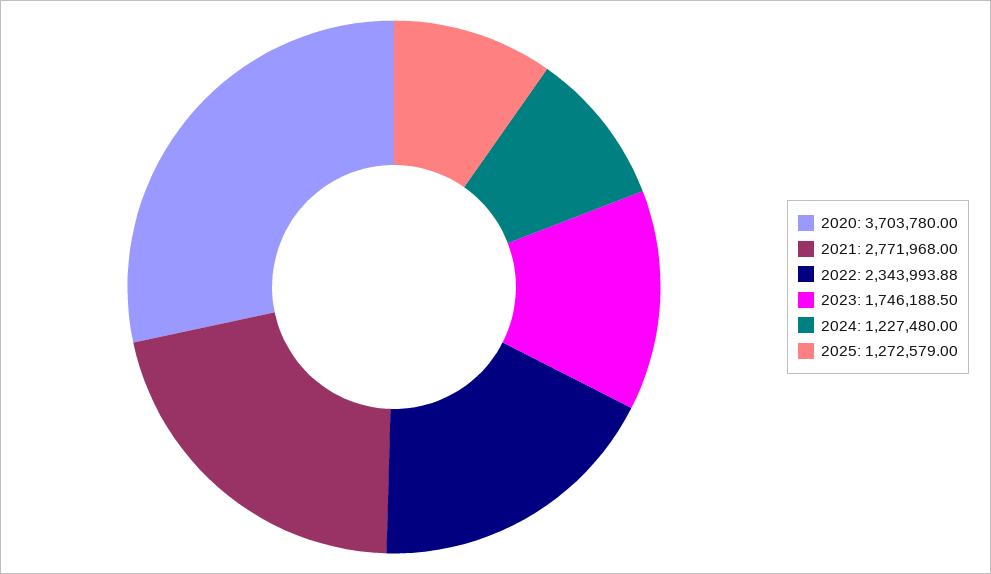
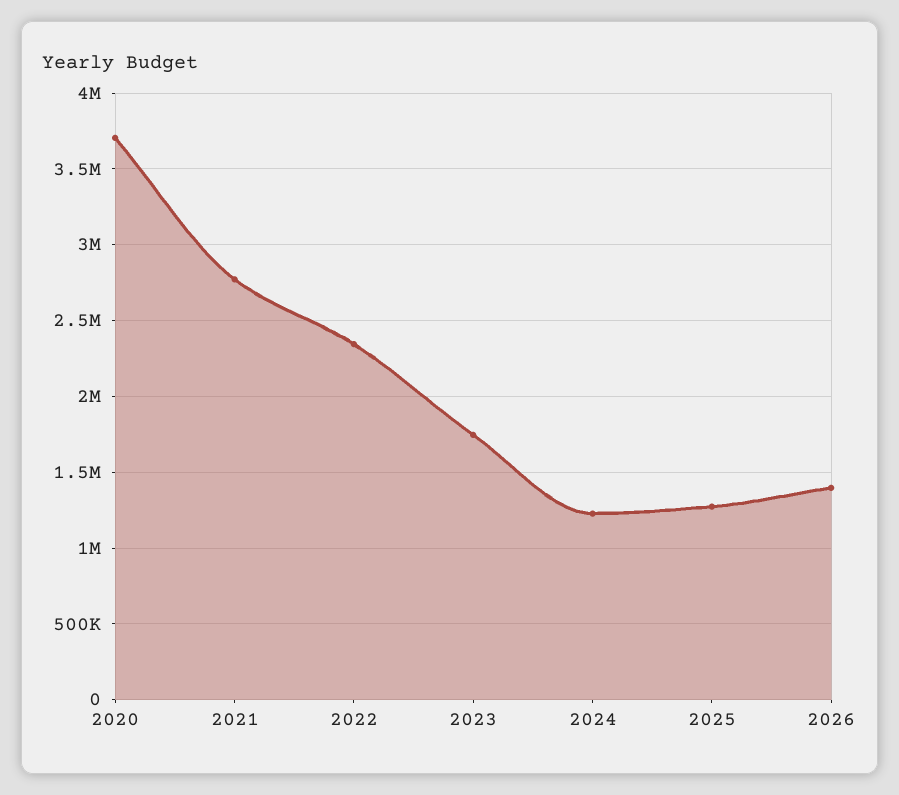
2026: none -> 1400000

